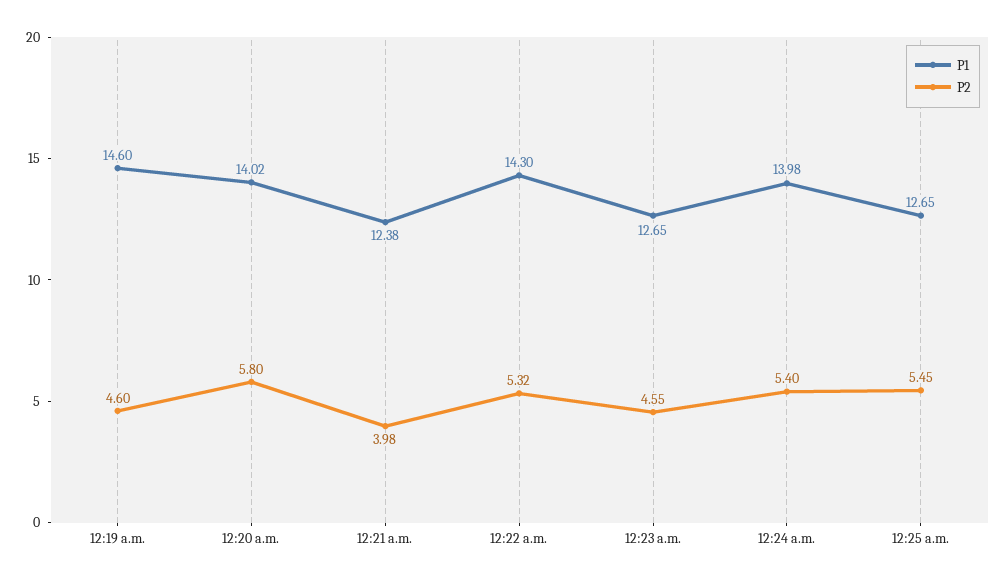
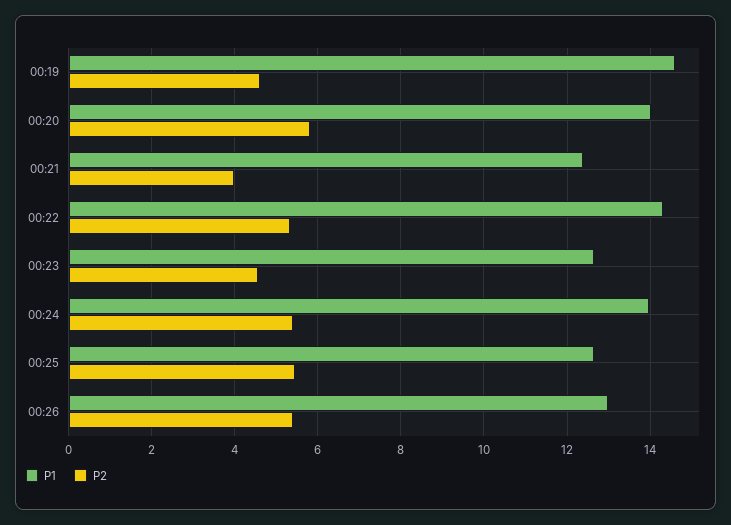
P1, 00:26: none -> 13
P2, 00:26: none -> 5.4

